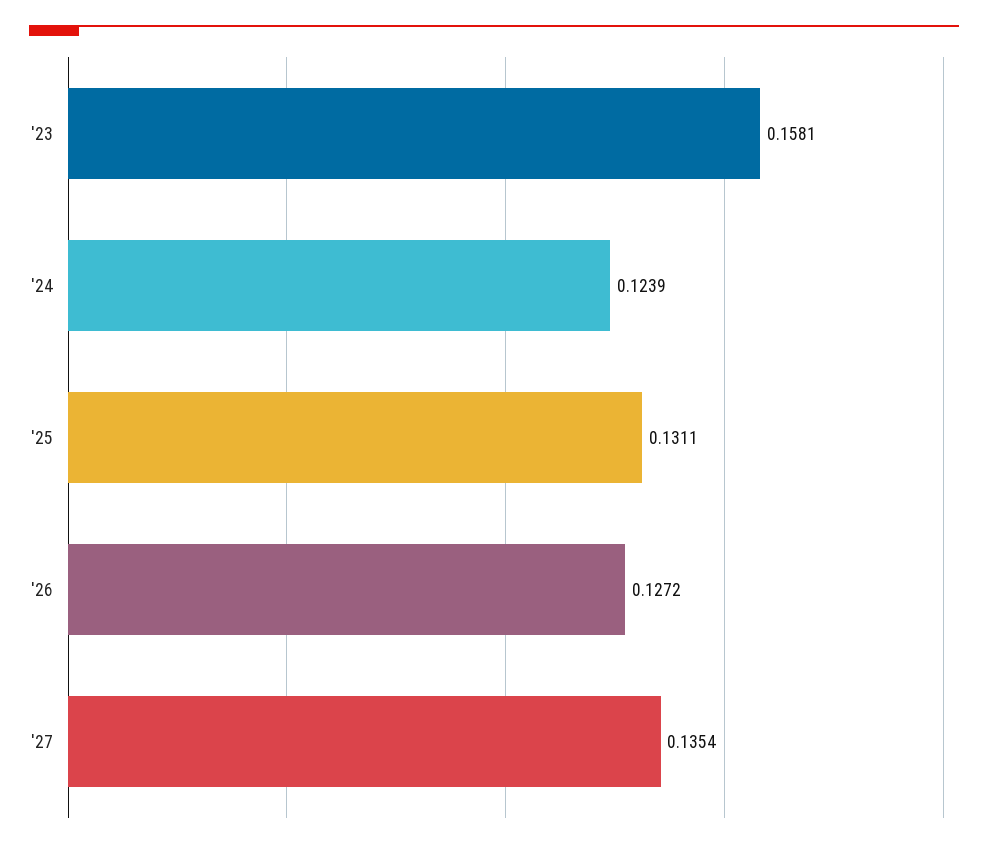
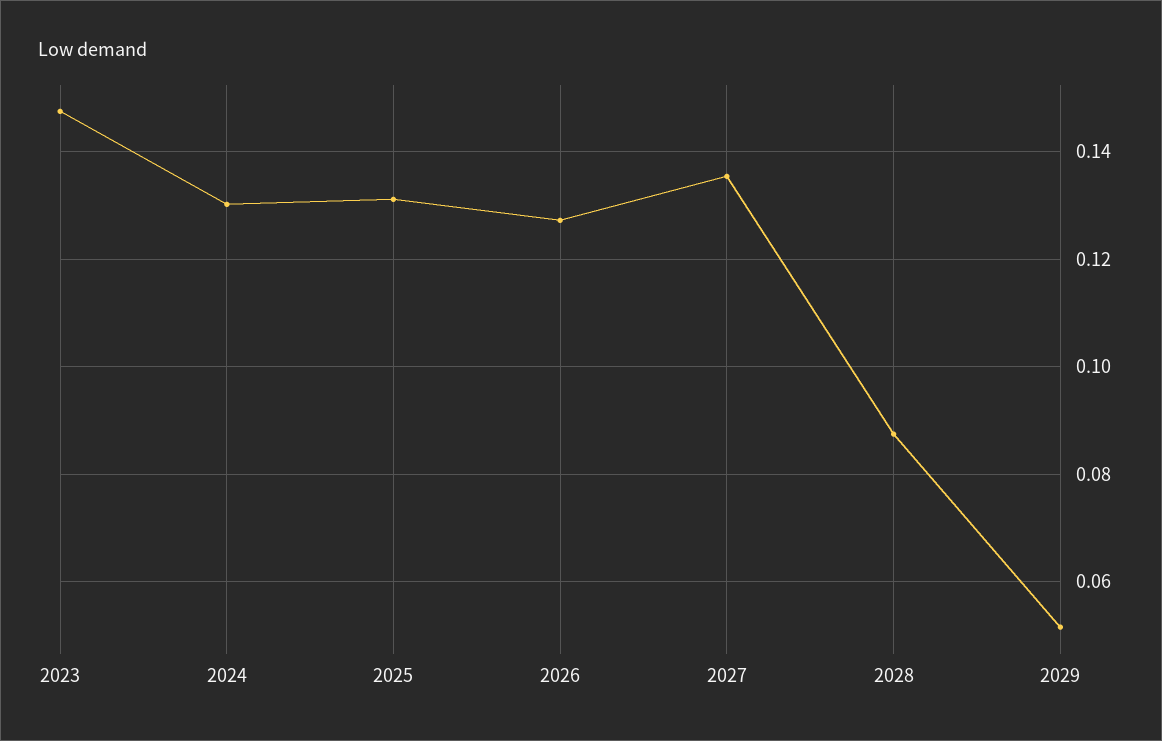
'23: 0.1581 -> 0.148
'24: 0.1239 -> 0.13
2028: none -> 0.088
2029: none -> 0.052

